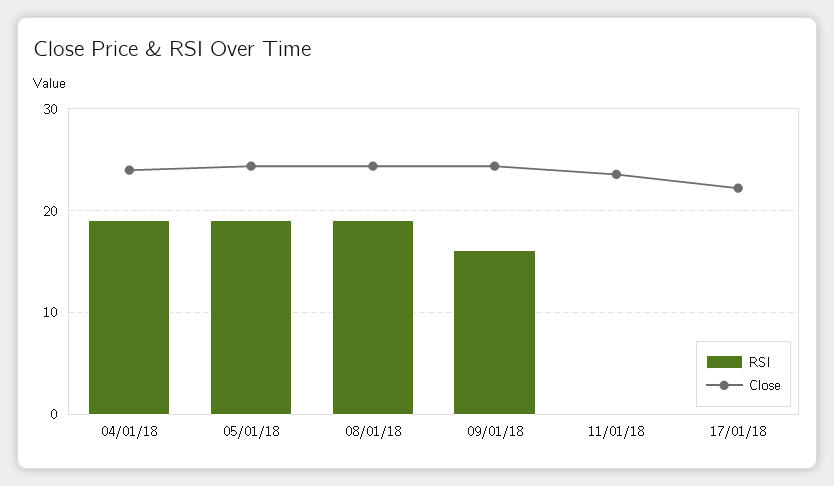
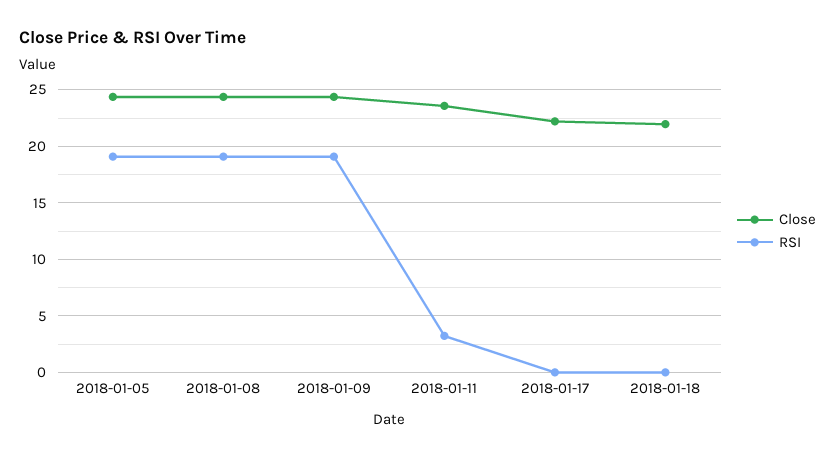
RSI, 04/01/18: 19 -> none
Close, 04/01/18: 24 -> none
RSI, 09/01/18: 16 -> 19
RSI, 11/01/18: 0 -> 3
Close, 2018-01-18: none -> 22
RSI, 2018-01-18: none -> 0

